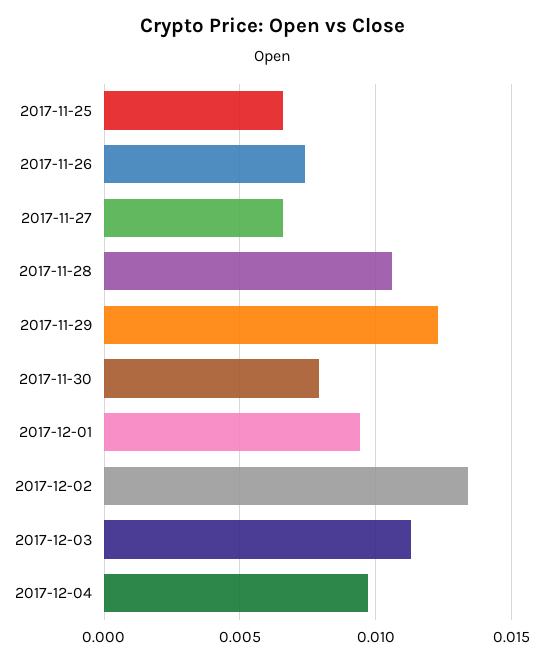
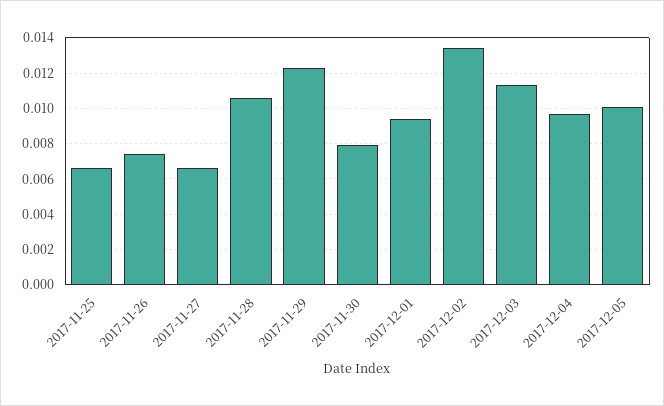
2017-12-05: none -> 0.01

